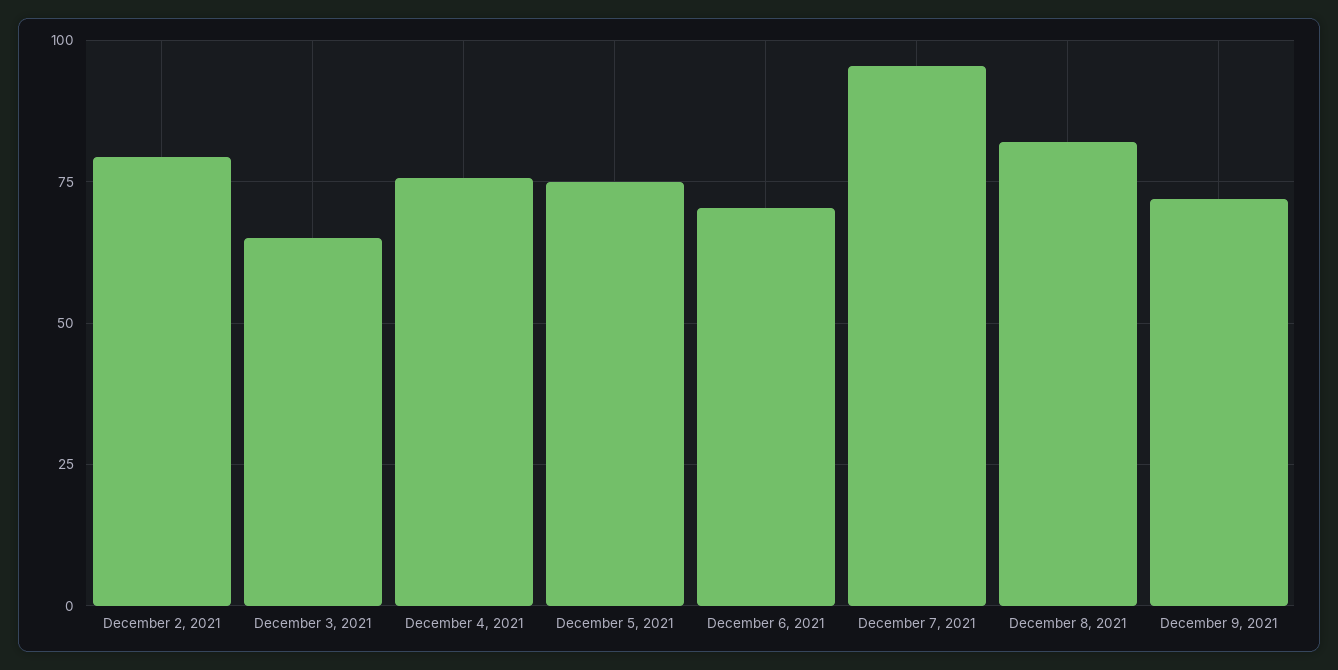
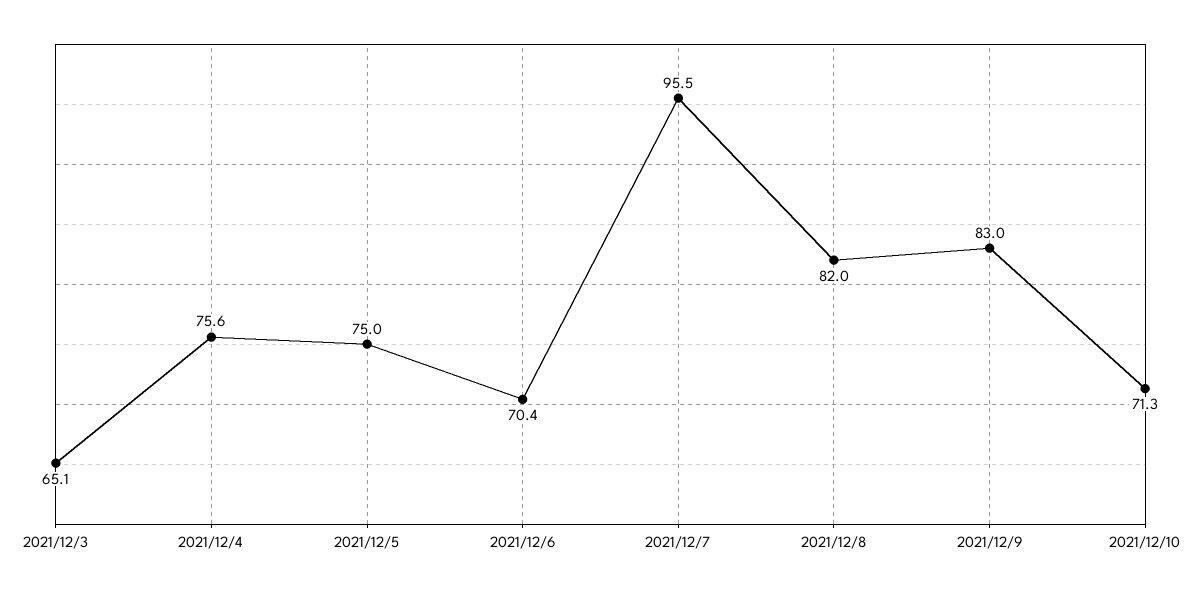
December 2, 2021: 80 -> none
December 9, 2021: 72.5 -> 83
2021/12/10: none -> 71.3

